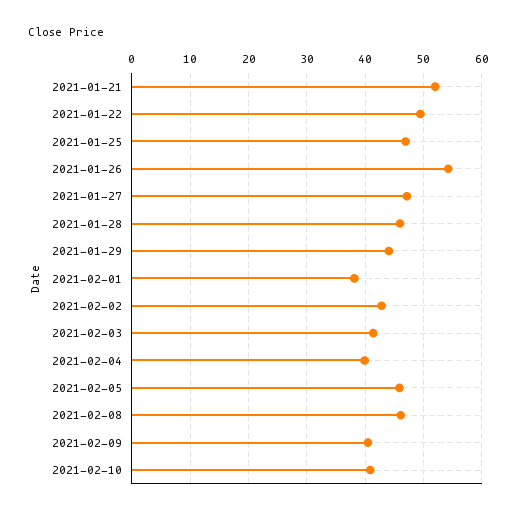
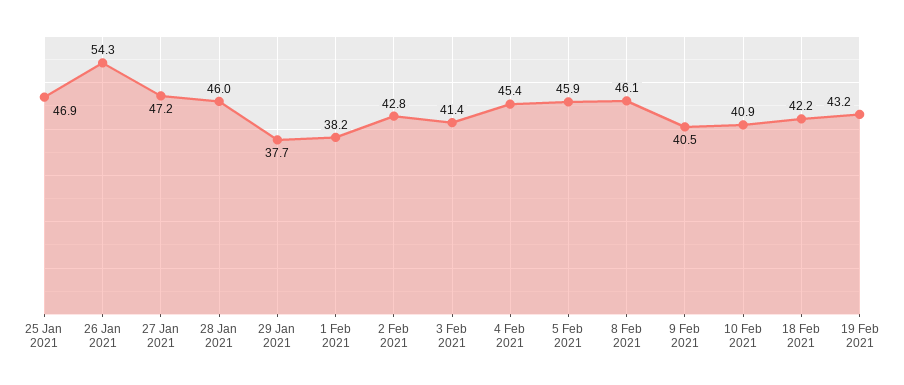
2021-01-21: 52 -> none
2021-01-22: 50 -> none
2021-01-29: 44 -> 37.7
2021-02-04: 40 -> 45.4
18 Feb 2021: none -> 42.2
19 Feb 2021: none -> 43.2

